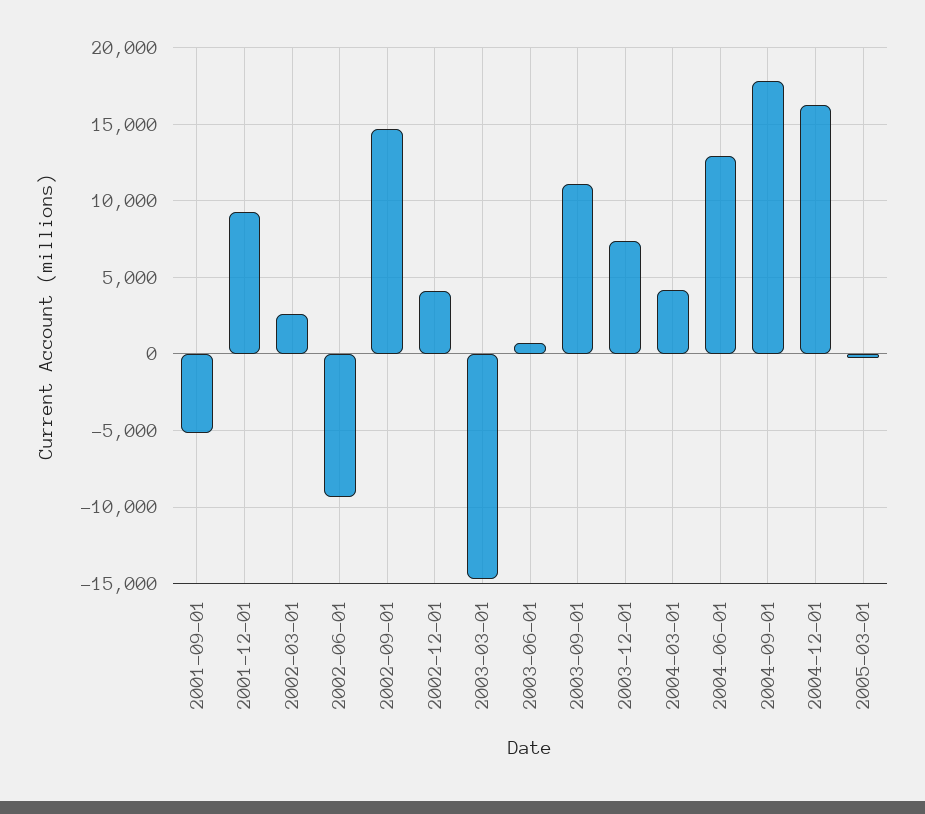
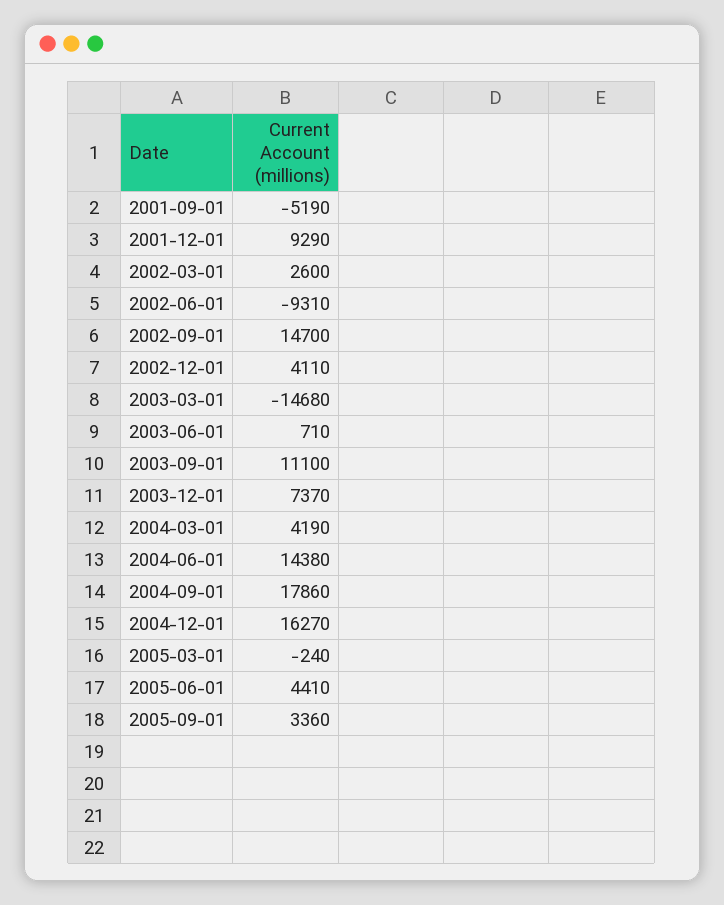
2004-06-01: 13000 -> 14380
2005-06-01: none -> 4410
2005-09-01: none -> 3360

